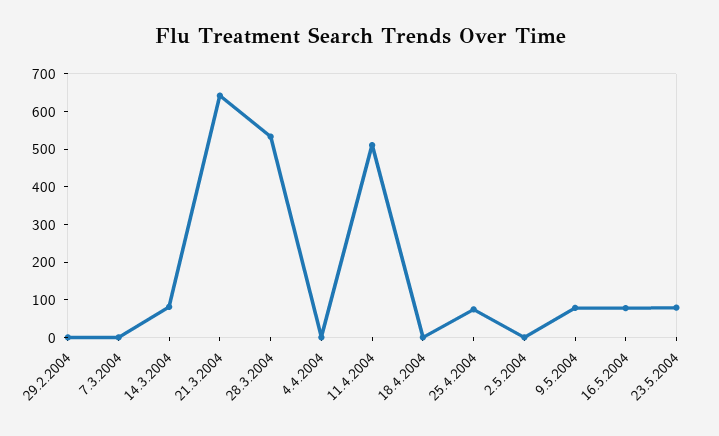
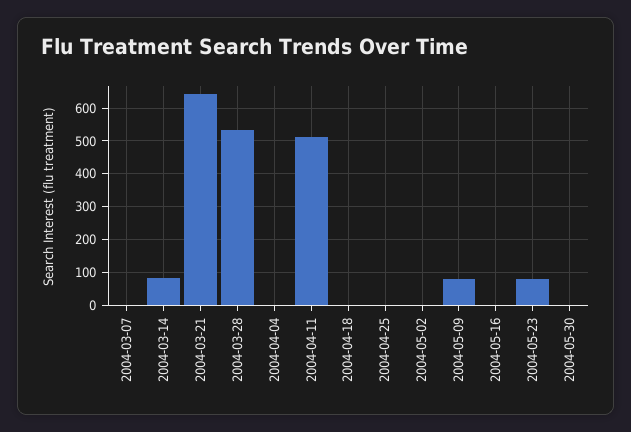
29.2.2004: 0 -> none
25.4.2004: 75 -> 0
16.5.2004: 75 -> 0
2004-05-30: none -> 0

